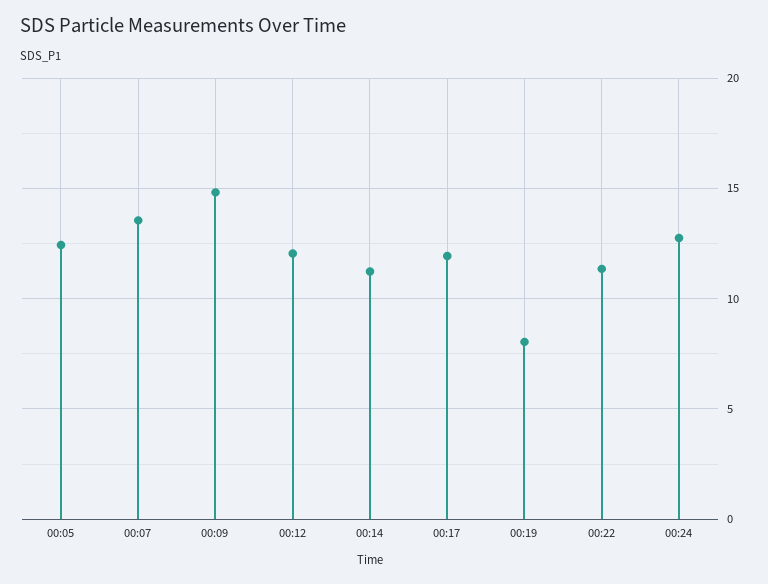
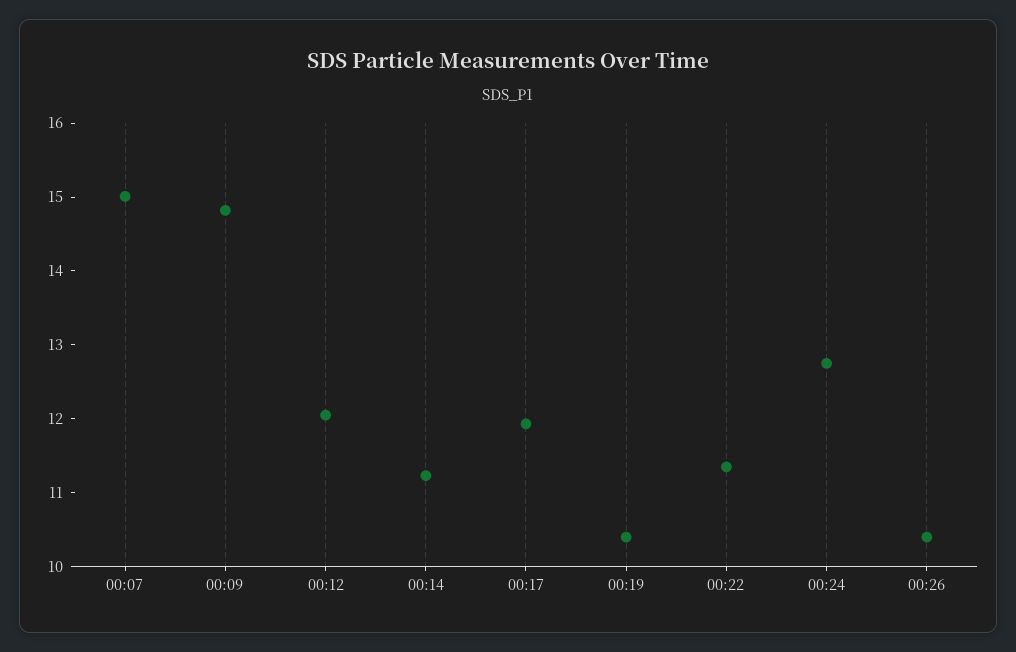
00:05: 12.5 -> none
00:07: 13.5 -> 15
00:19: 8 -> 10.4
00:26: none -> 10.4

